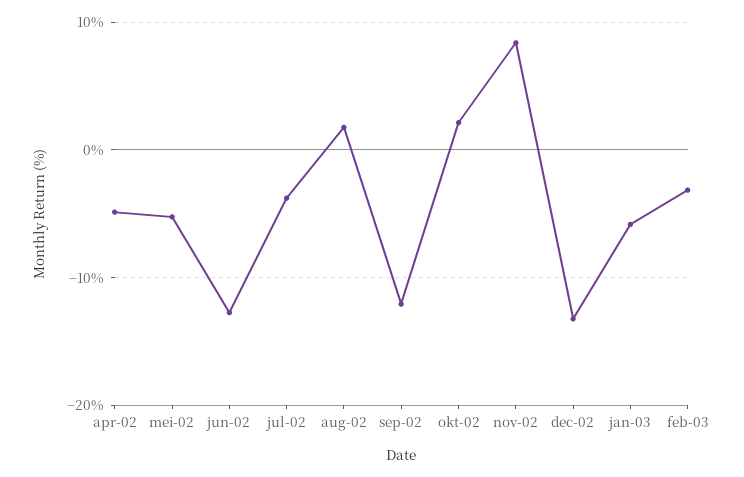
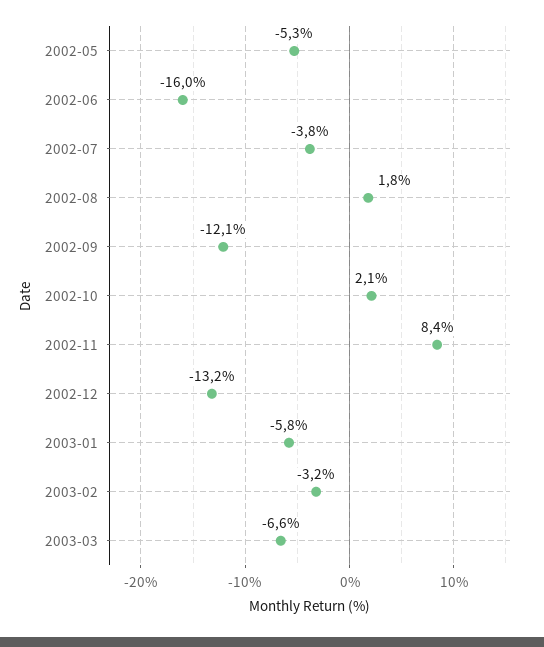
apr-02: -5 -> none
jun-02: -13 -> -16
2003-03: none -> -6.6

